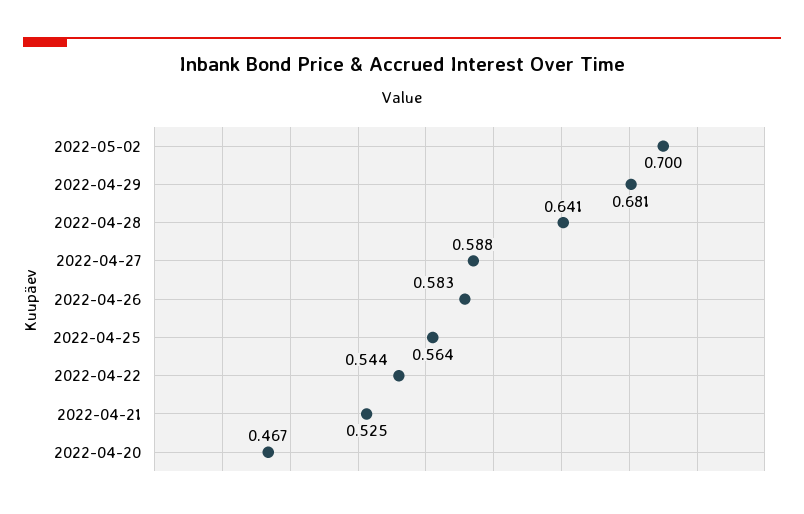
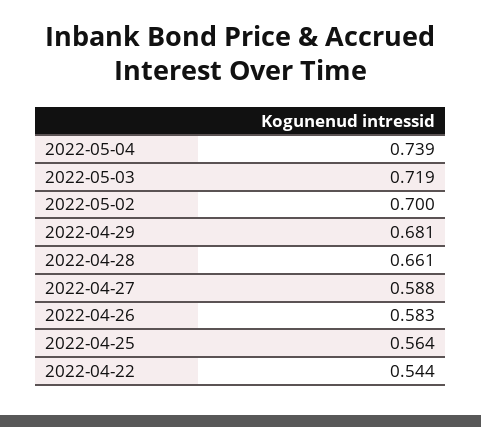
2022-04-28: 0.641 -> 0.661
2022-04-21: 0.525 -> none
2022-04-20: 0.467 -> none
2022-05-04: none -> 0.739
2022-05-03: none -> 0.719

